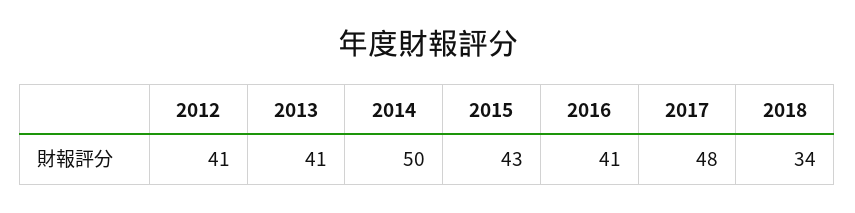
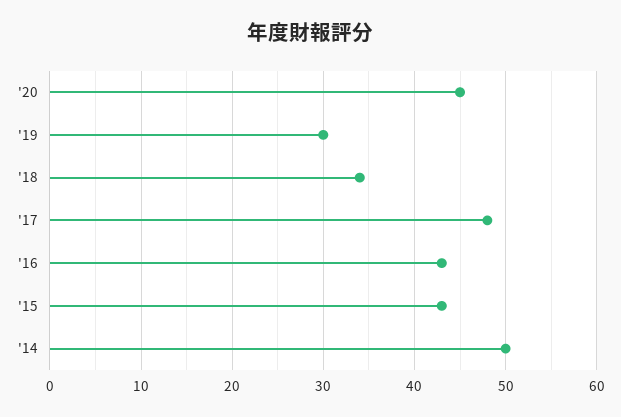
2012: 41 -> none
2013: 41 -> none
2016: 41 -> 43
'20: none -> 45
'19: none -> 30

